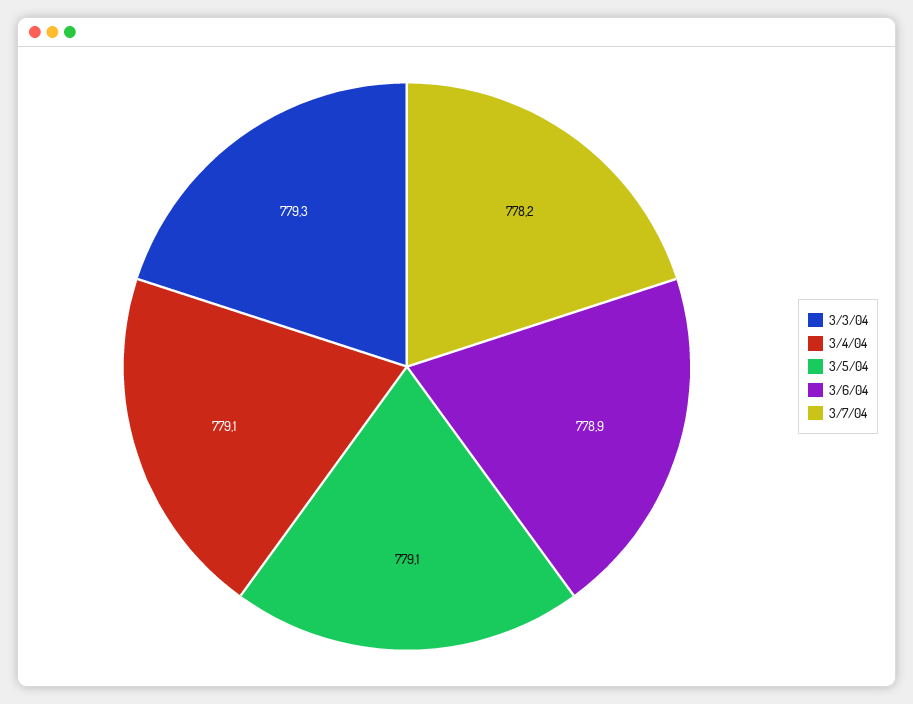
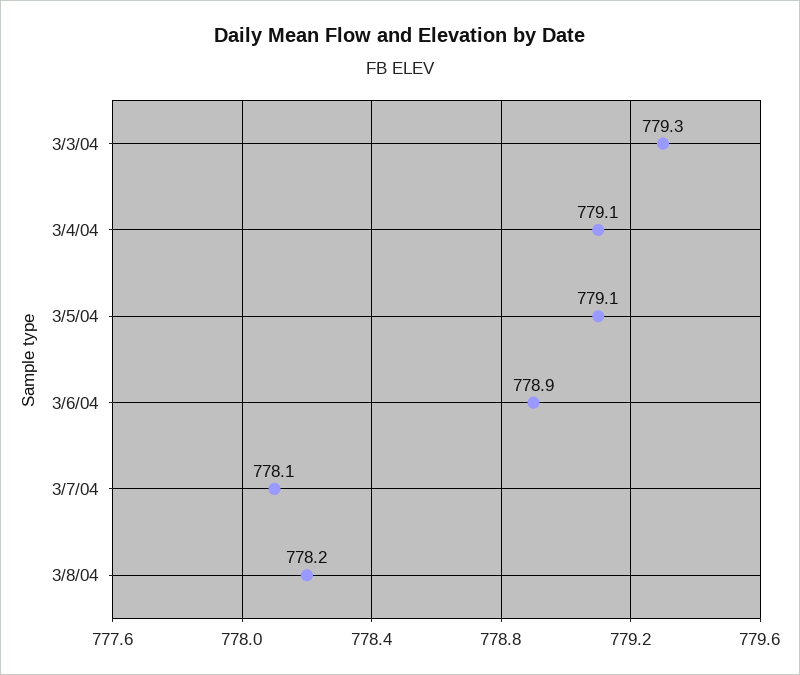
3/7/04: 778.2 -> 778.1
3/8/04: none -> 778.2

